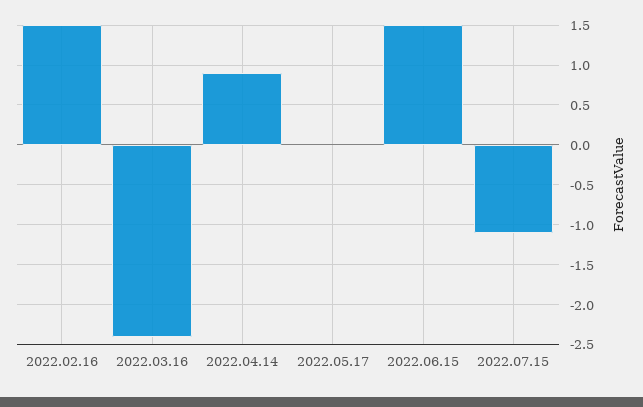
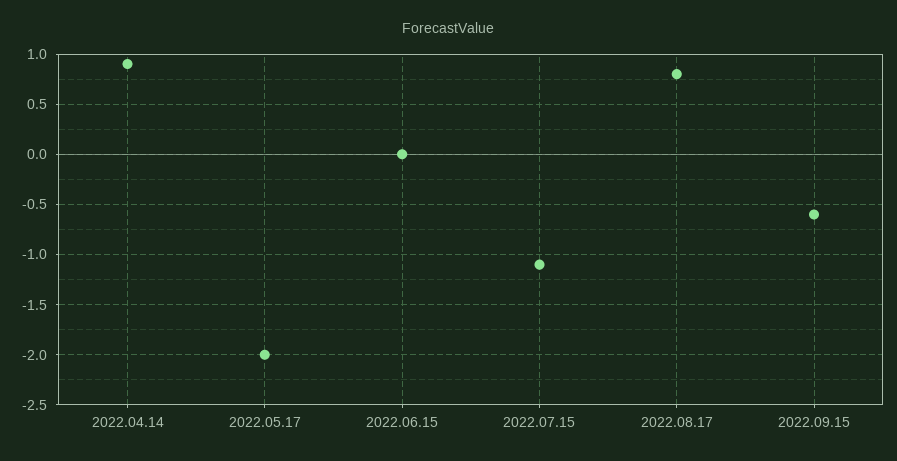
2022.02.16: 1.5 -> none
2022.03.16: -2.4 -> none
2022.05.17: 0 -> -2
2022.06.15: 1.5 -> 0
2022.08.17: none -> 0.8
2022.09.15: none -> -0.6

